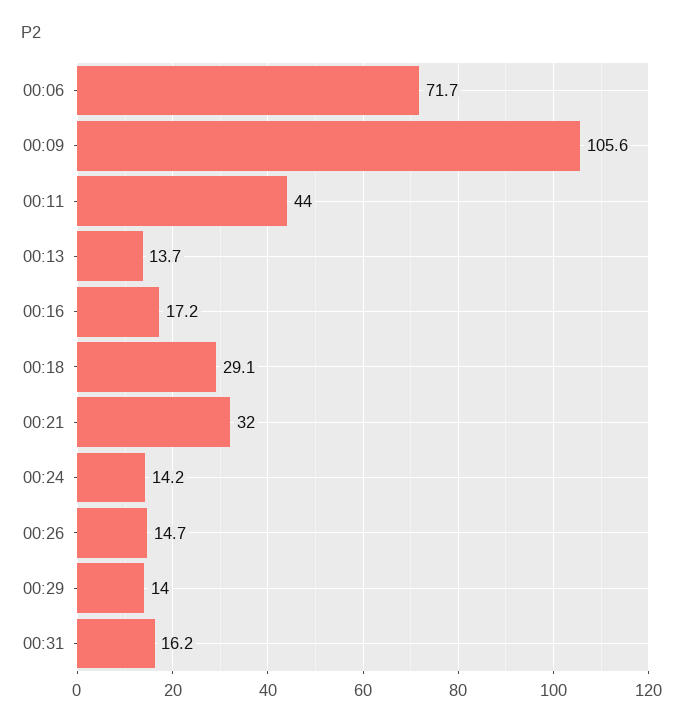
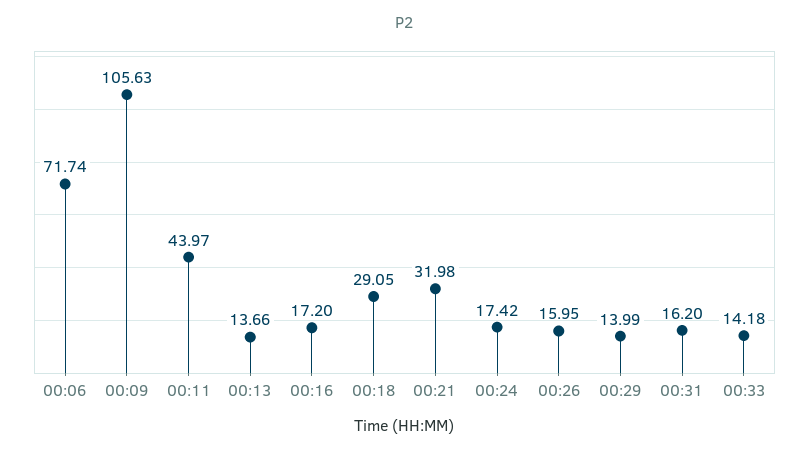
00:24: 14.2 -> 17.42
00:26: 14.7 -> 15.95
00:33: none -> 14.18

